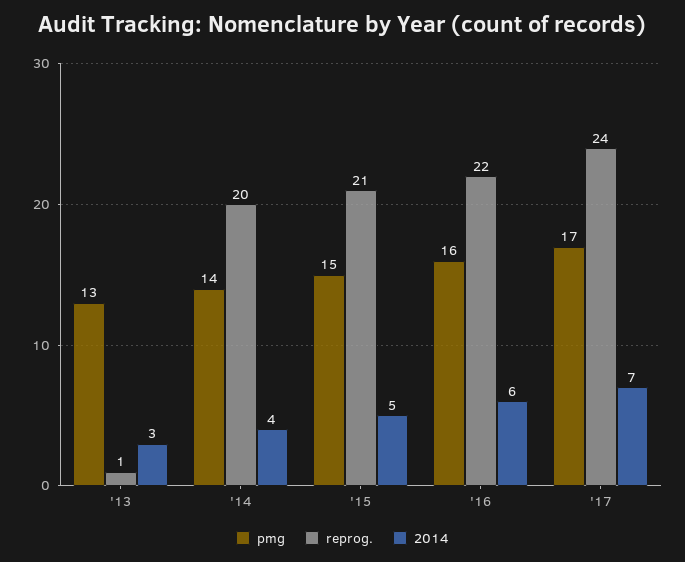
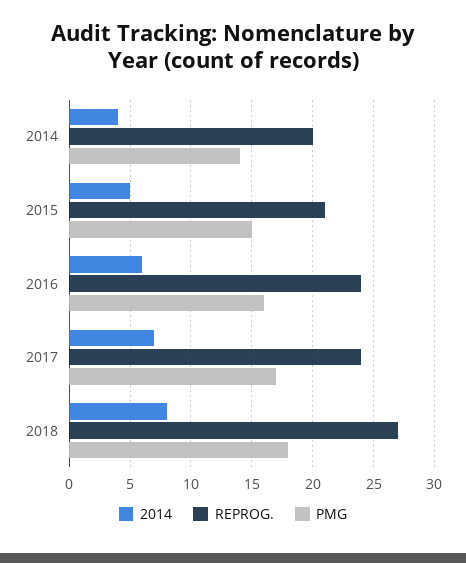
pmg, '13: 13 -> none
reprog., '13: 1 -> none
2014, '13: 3 -> none
reprog., '16: 22 -> 24
2014, 2018: none -> 8
reprog., 2018: none -> 27
pmg, 2018: none -> 18

